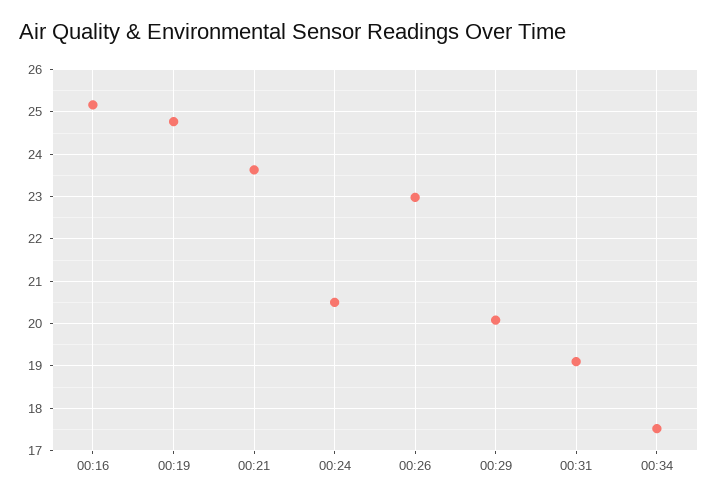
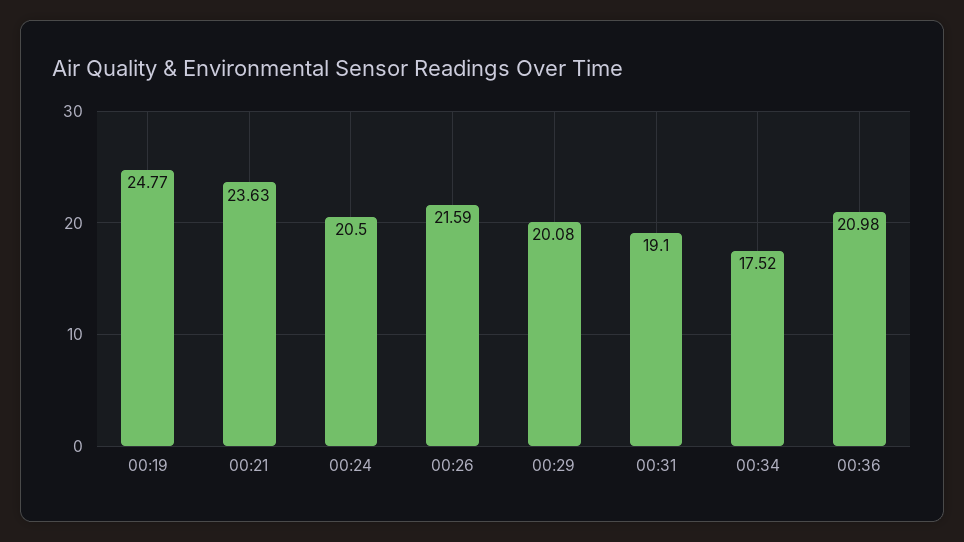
00:16: 25.2 -> none
00:26: 23 -> 21.59
00:36: none -> 20.98

